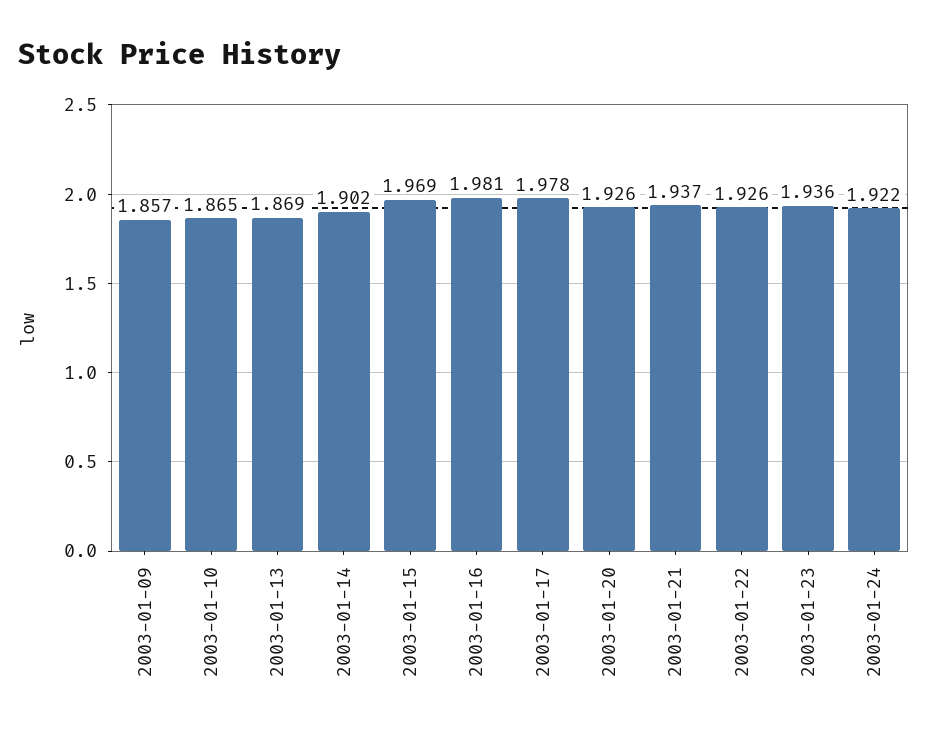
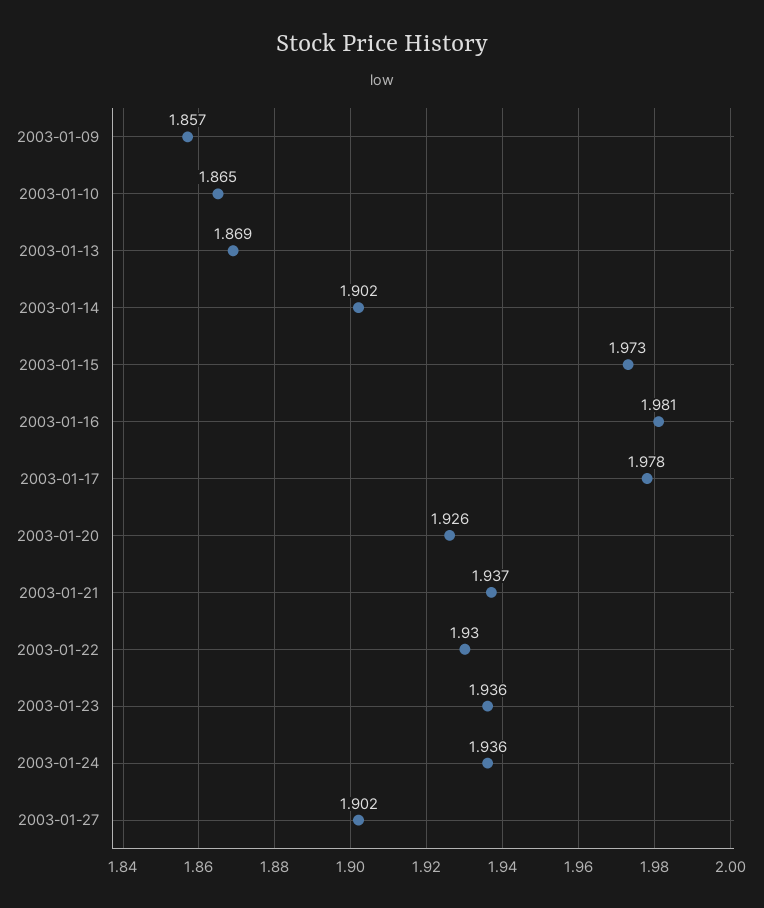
2003-01-15: 1.969 -> 1.973
2003-01-22: 1.926 -> 1.93
2003-01-24: 1.922 -> 1.936
2003-01-27: none -> 1.902

